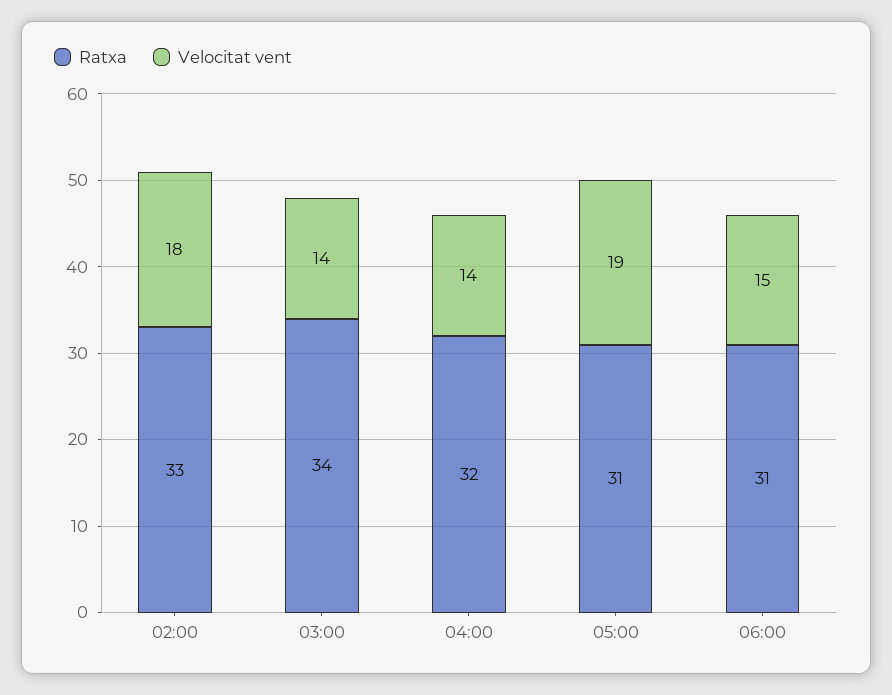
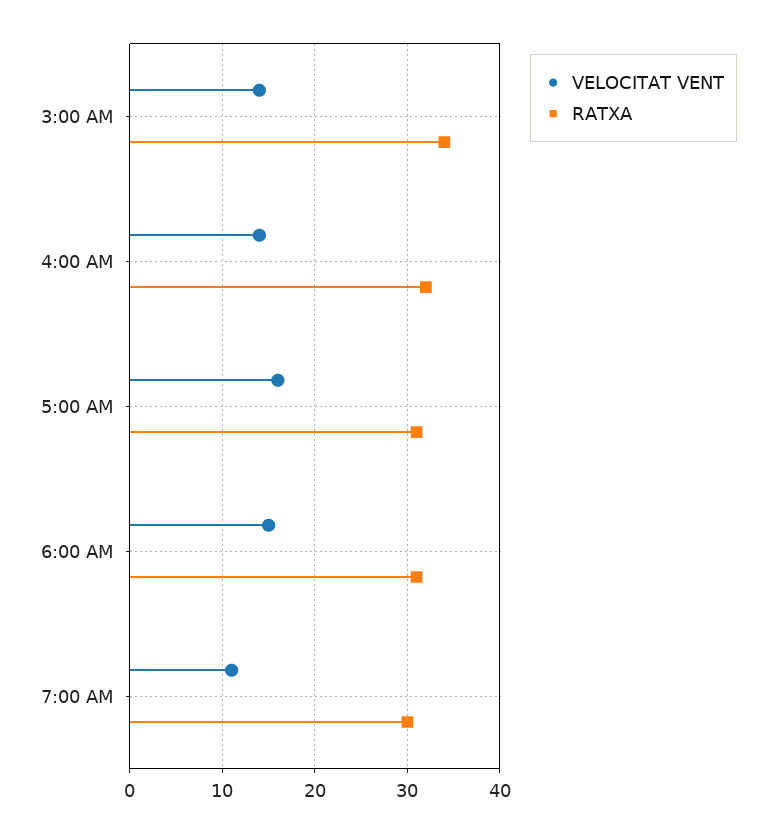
Ratxa, 02:00: 33 -> none
Velocitat vent, 02:00: 18 -> none
Velocitat vent, 05:00: 19 -> 16
Velocitat vent, 7:00 AM: none -> 11
Ratxa, 7:00 AM: none -> 30

